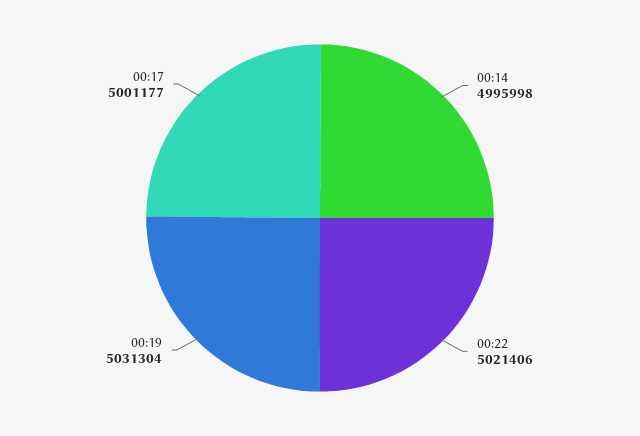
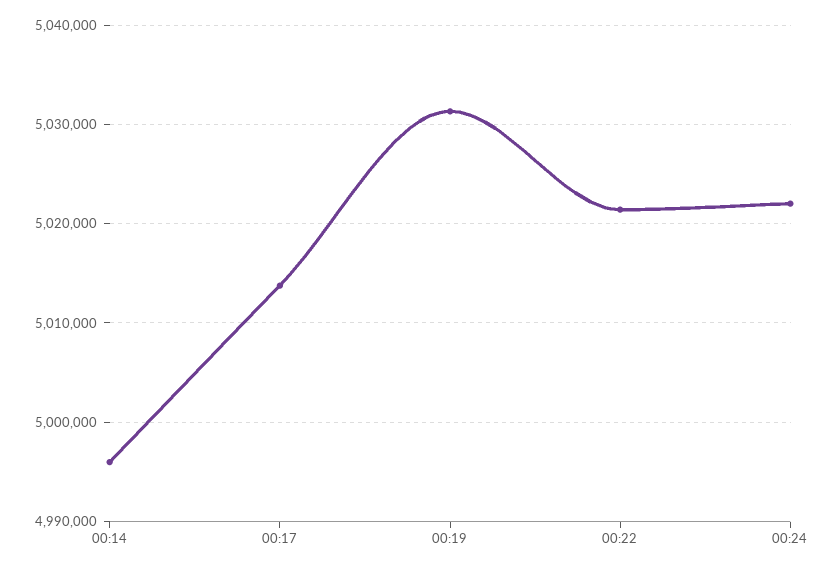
00:17: 5001177 -> 5014000
00:24: none -> 5022000

